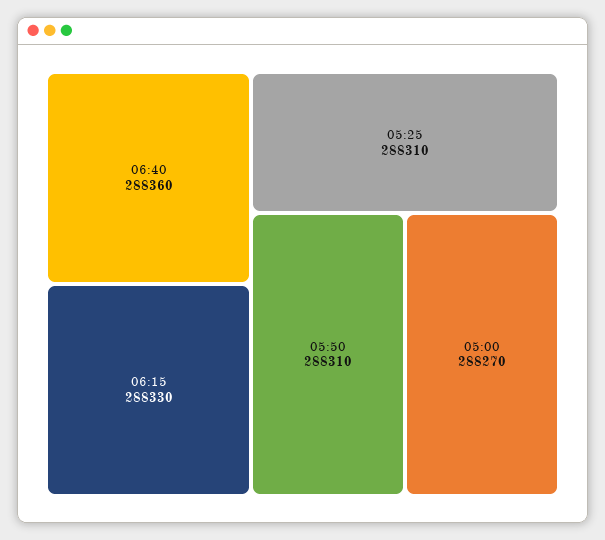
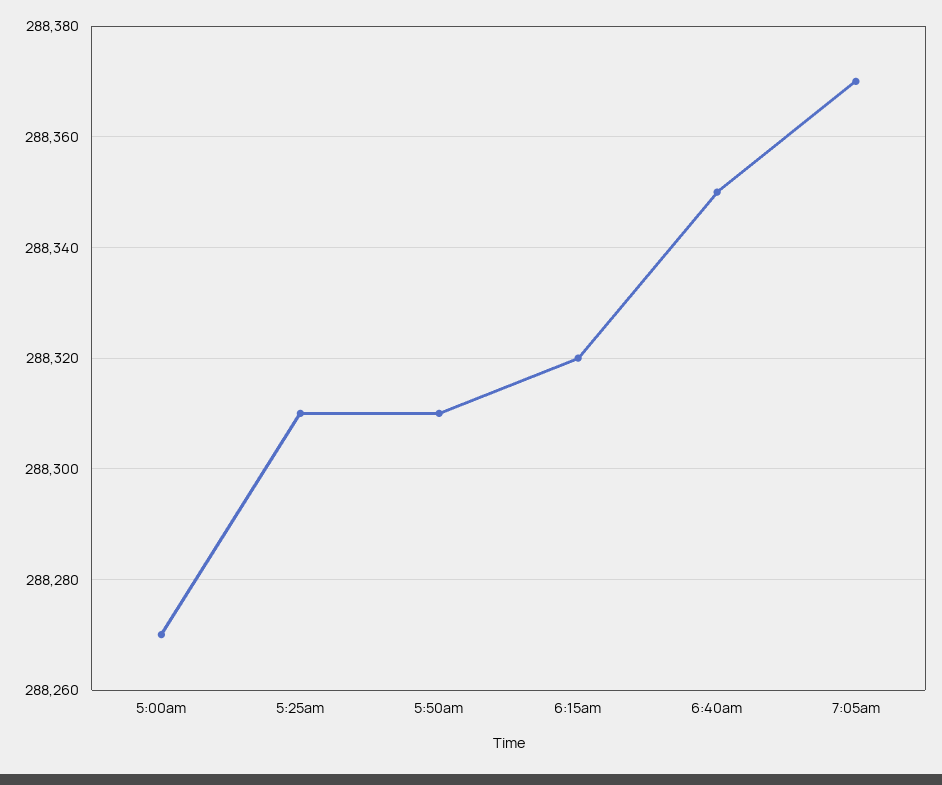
06:40: 288360 -> 288350
06:15: 288330 -> 288320
7:05am: none -> 288370

